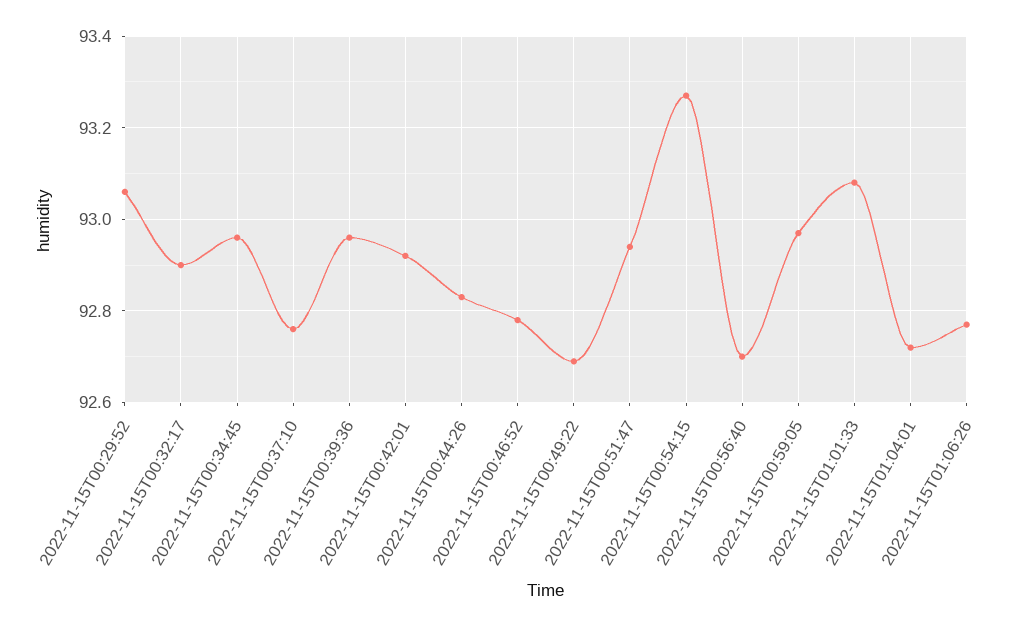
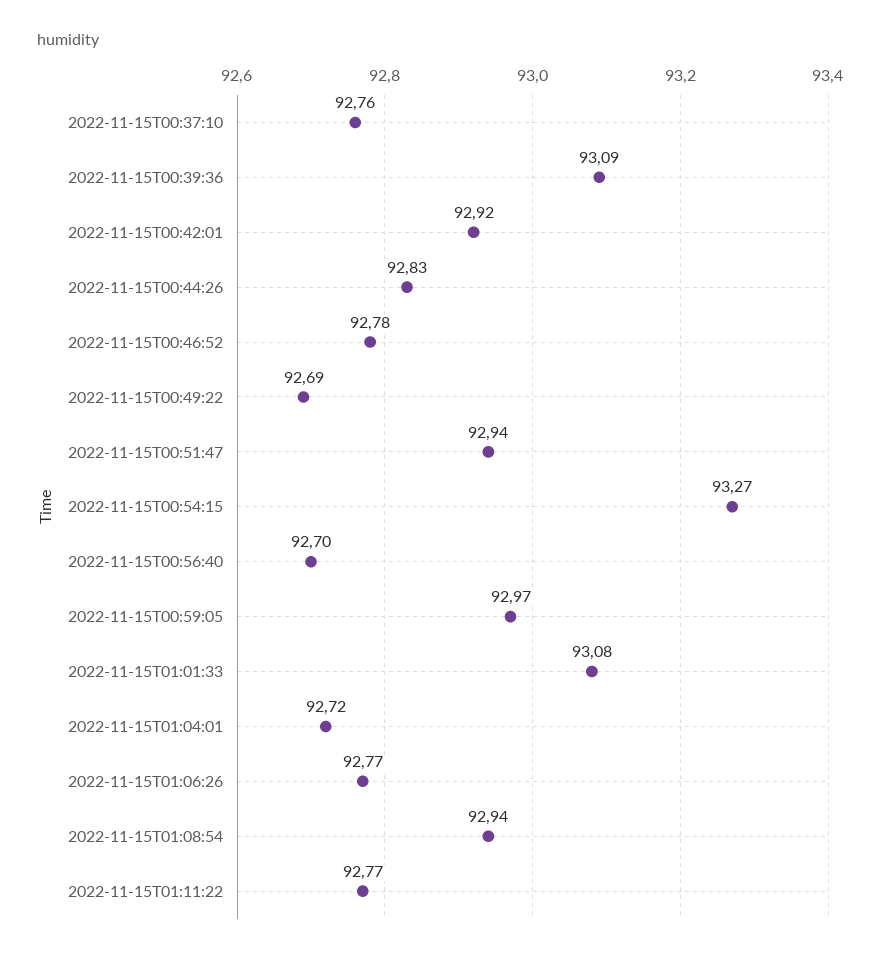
2022-11-15T00:29:52: 93.05 -> none
2022-11-15T00:32:17: 92.9 -> none
2022-11-15T00:34:45: 92.95 -> none
2022-11-15T00:39:36: 92.95 -> 93.09
2022-11-15T01:08:54: none -> 92.94
2022-11-15T01:11:22: none -> 92.77

